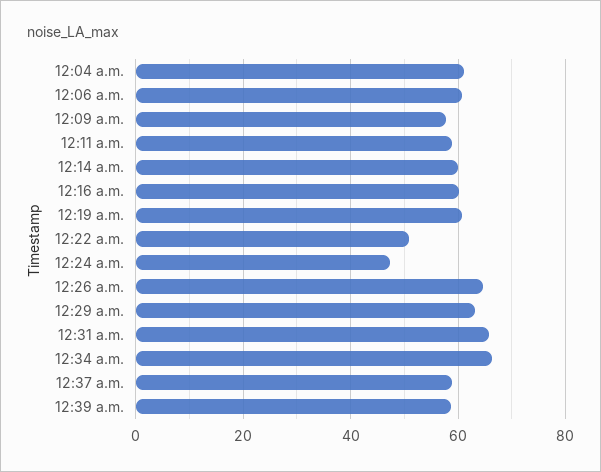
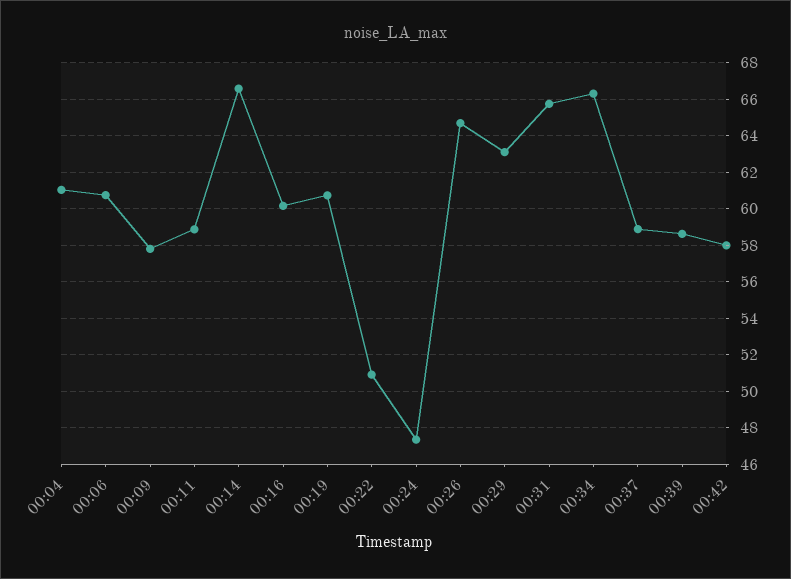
12:14 a.m.: 60 -> 66.5
00:42: none -> 58

